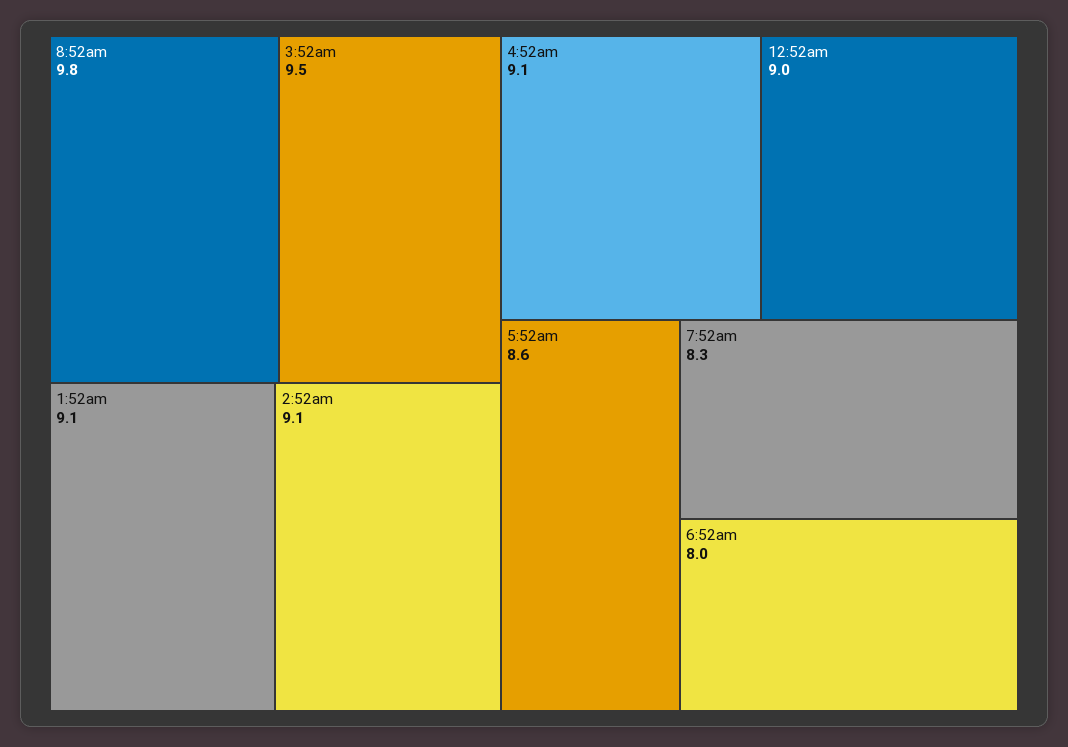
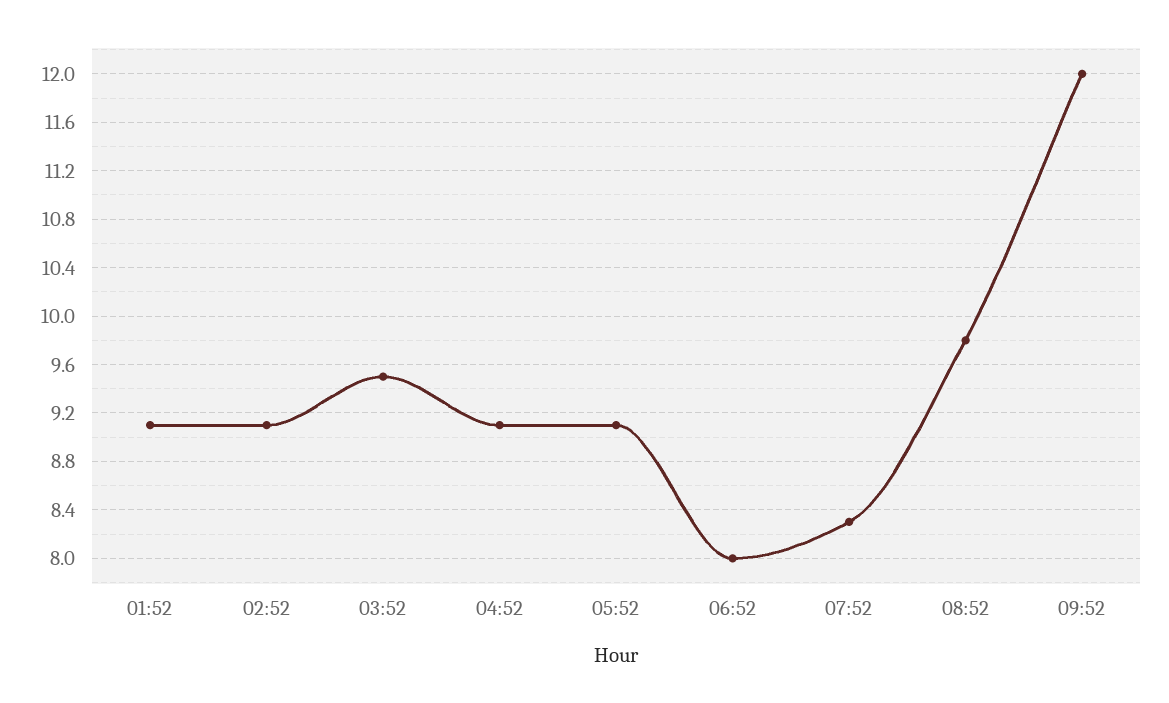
12:52am: 9 -> none
5:52am: 8.6 -> 9.1
09:52: none -> 12

